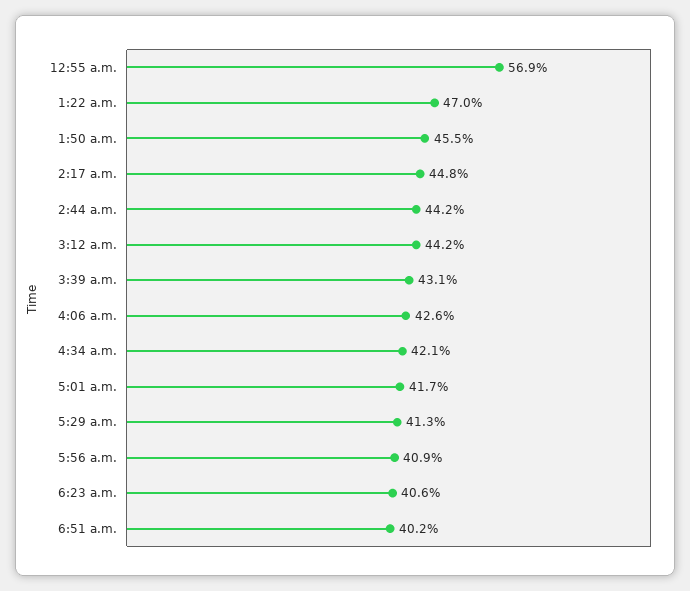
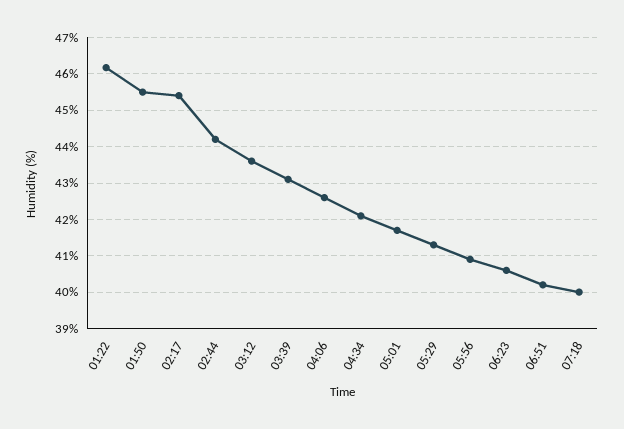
12:55 a.m.: 56.9 -> none
1:22 a.m.: 47 -> 46.2
2:17 a.m.: 44.8 -> 45.4
3:12 a.m.: 44.2 -> 43.6
07:18: none -> 40

